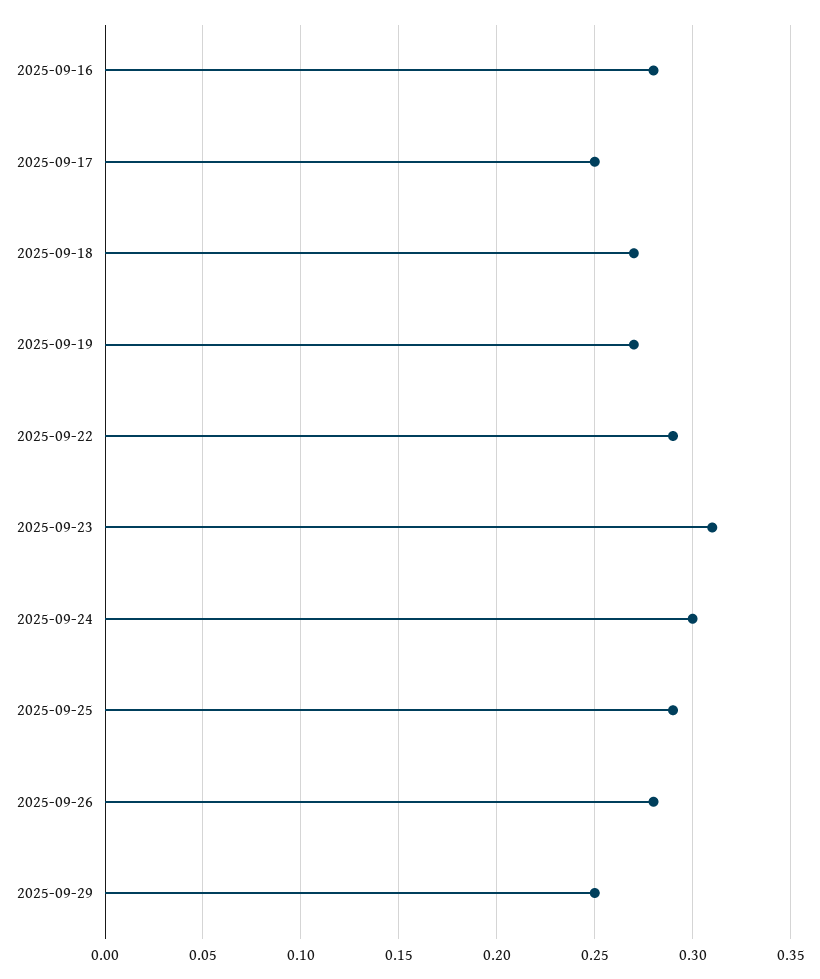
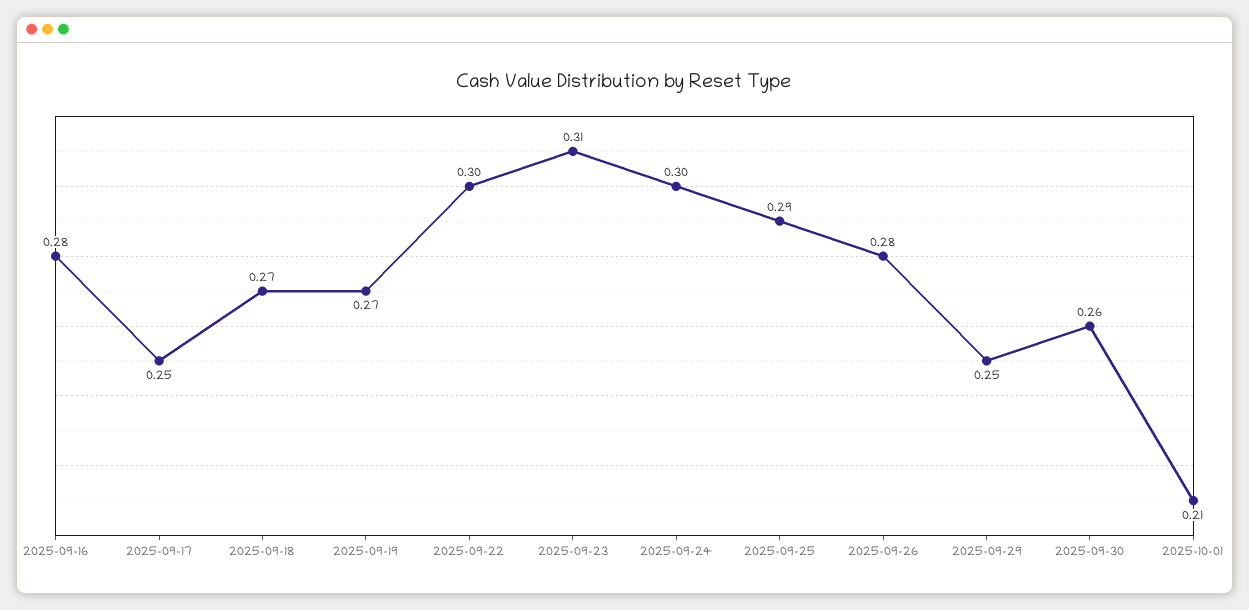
2025-09-22: 0.29 -> 0.3
2025-09-30: none -> 0.26
2025-10-01: none -> 0.21

